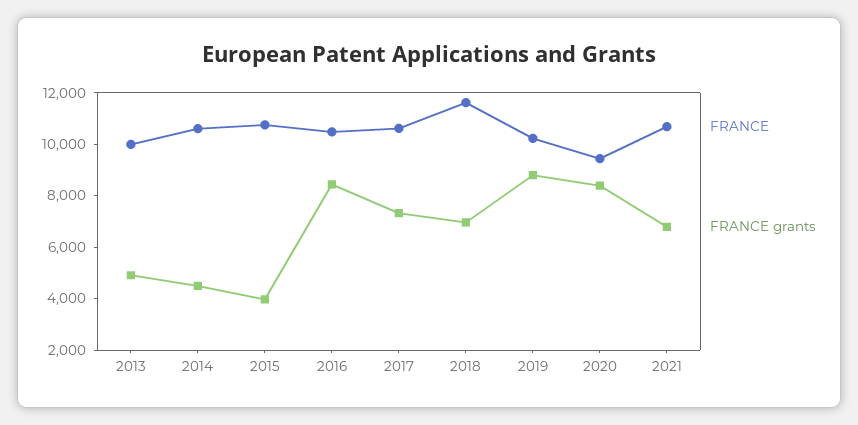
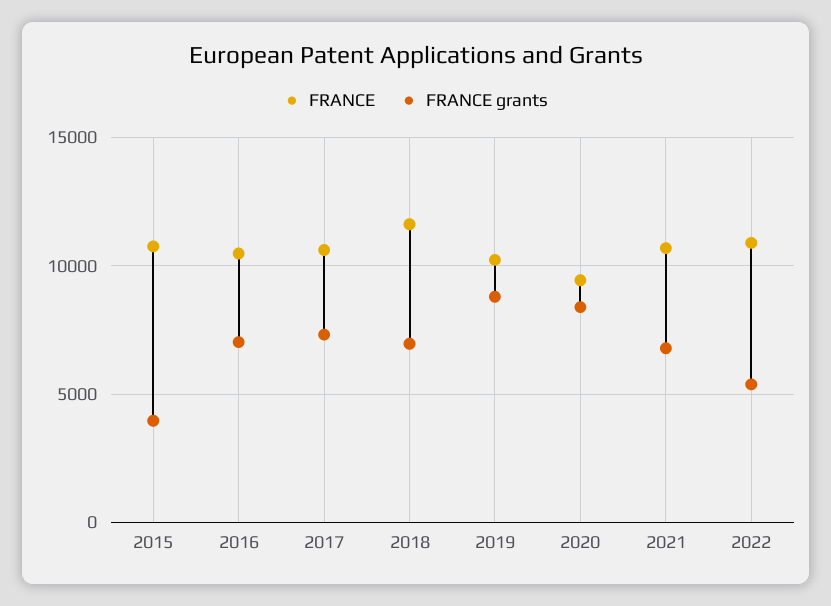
FRANCE, 2013: 10000 -> none
FRANCE grants, 2013: 5000 -> none
FRANCE, 2014: 10500 -> none
FRANCE grants, 2014: 4500 -> none
FRANCE grants, 2016: 8500 -> 7000
FRANCE, 2022: none -> 11000
FRANCE grants, 2022: none -> 5500

